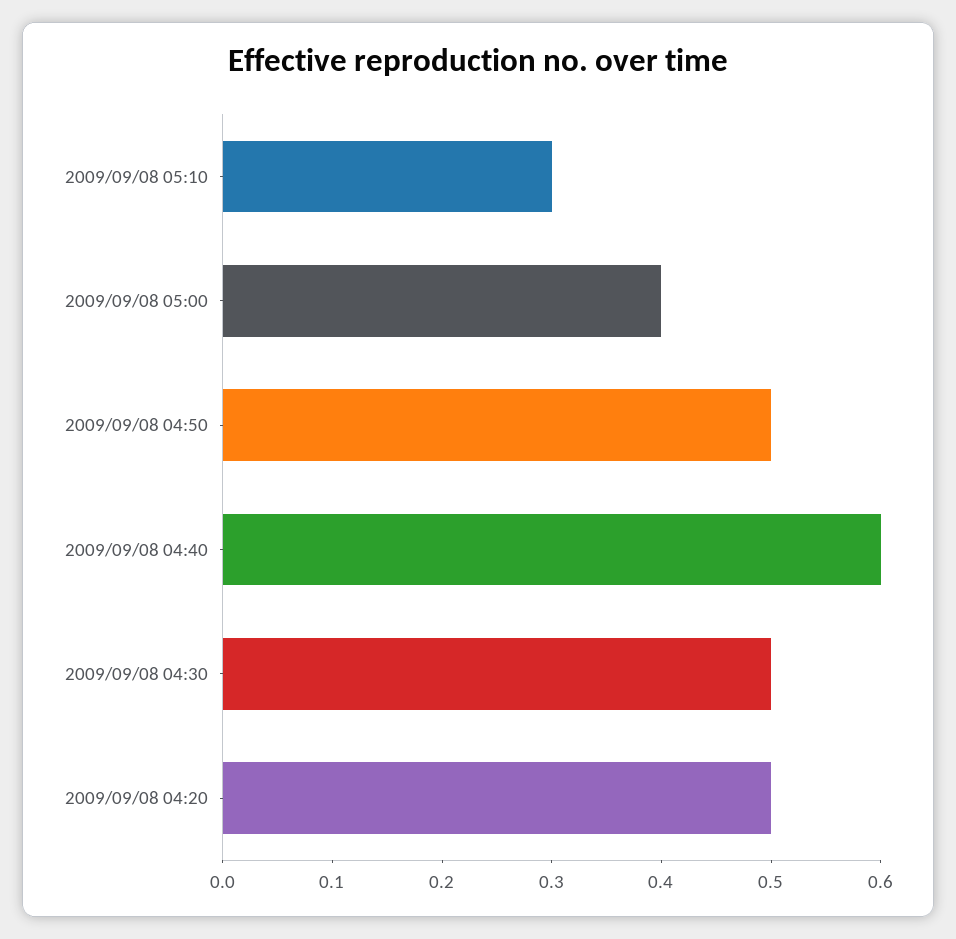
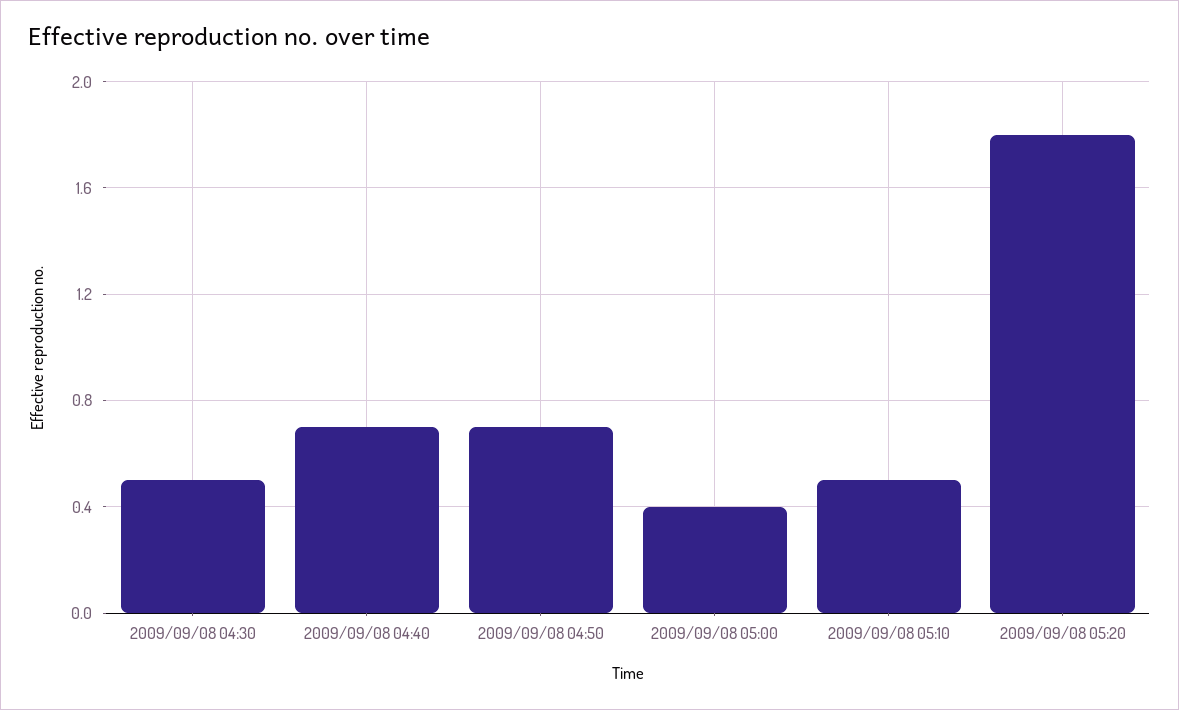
2009/09/08 05:10: 0.3 -> 0.5
2009/09/08 04:50: 0.5 -> 0.7
2009/09/08 04:40: 0.6 -> 0.7
2009/09/08 04:20: 0.5 -> none
2009/09/08 05:20: none -> 1.8

